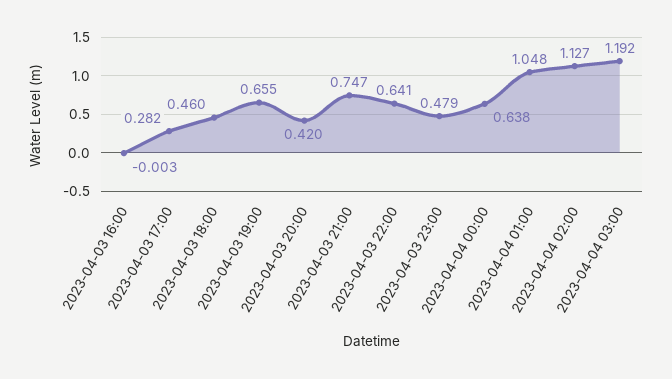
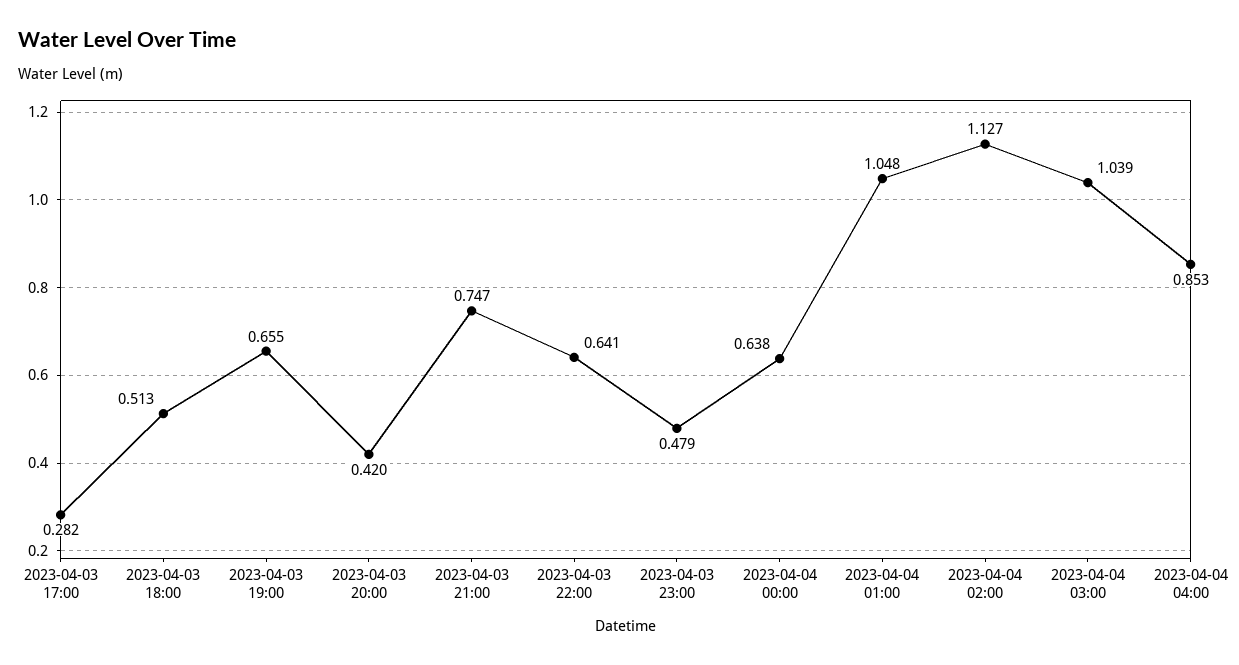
2023-04-03 16:00: -0.003 -> none
2023-04-03 18:00: 0.46 -> 0.513
2023-04-04 03:00: 1.192 -> 1.039
2023-04-04 04:00: none -> 0.853

